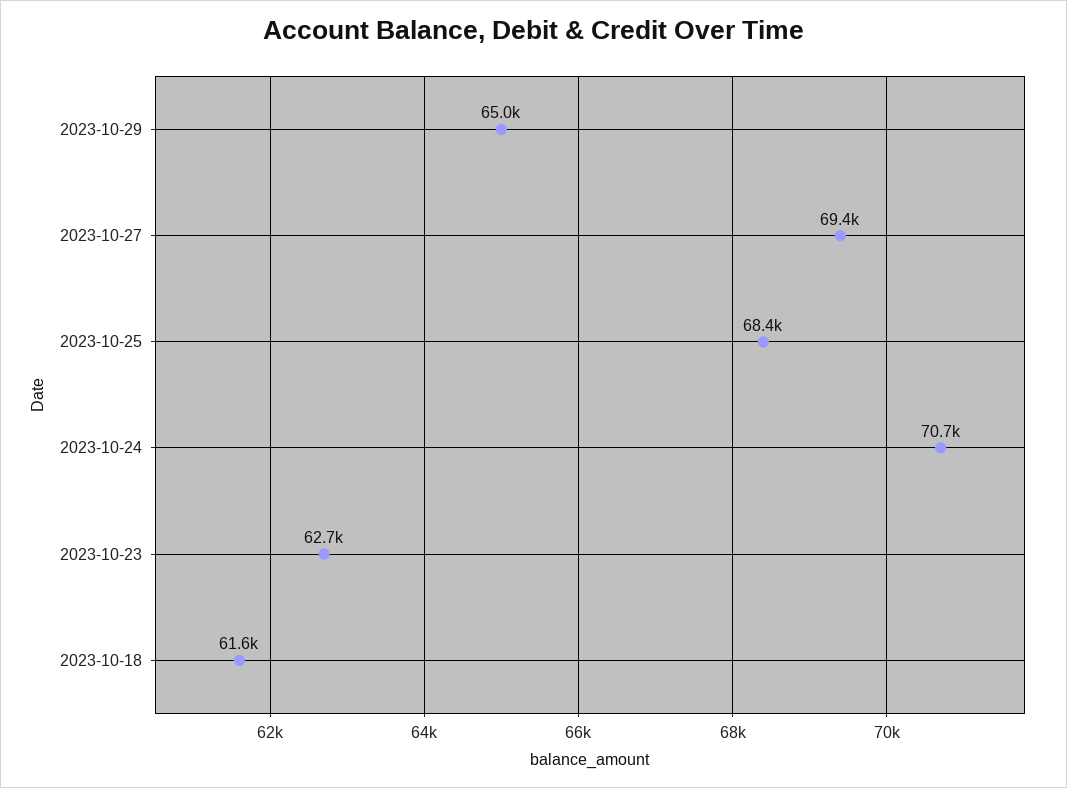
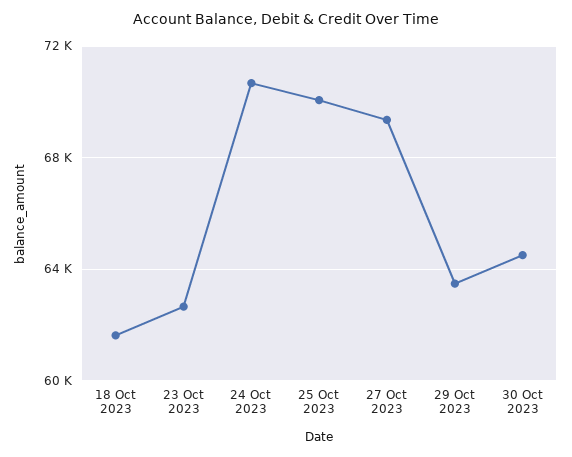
2023-10-29: 65000 -> 63500
2023-10-25: 68400 -> 70000
30 Oct 2023: none -> 64500

